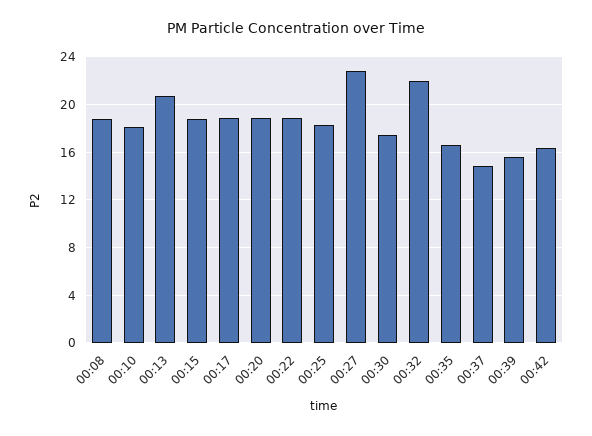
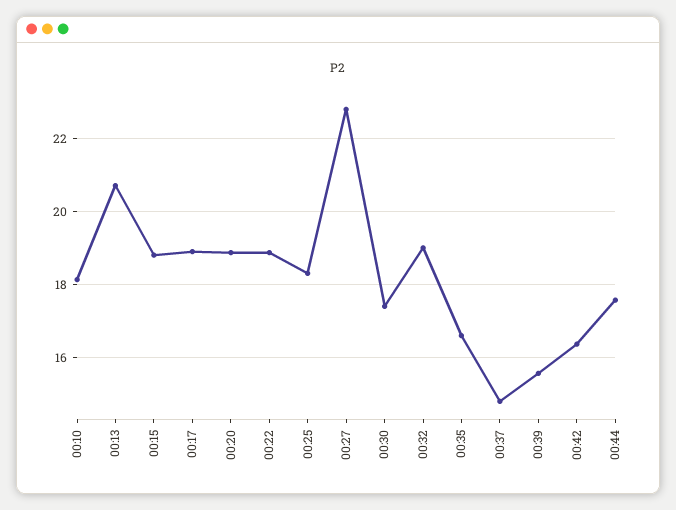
00:08: 19 -> none
00:32: 22 -> 19
00:44: none -> 17.6

